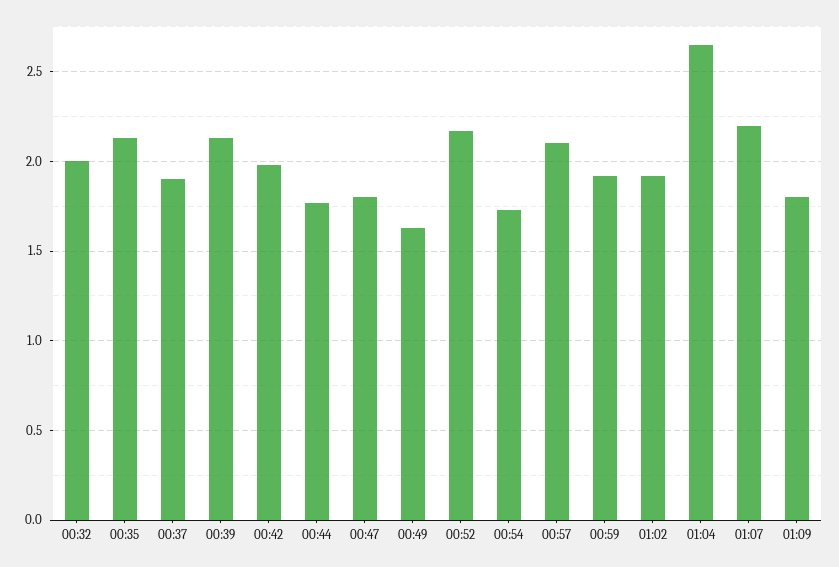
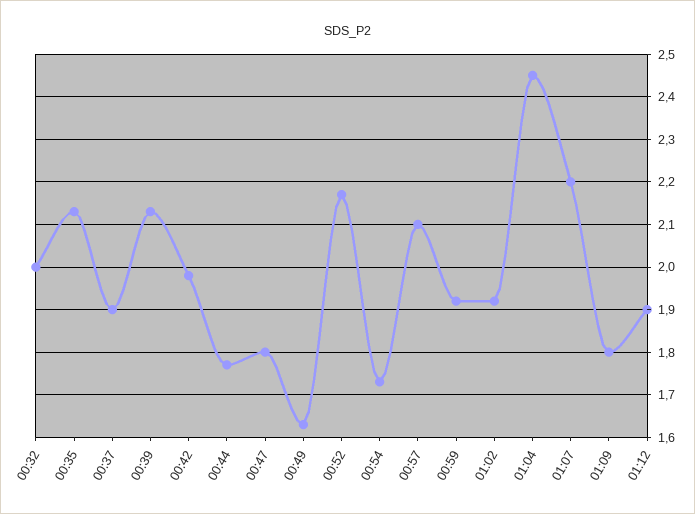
01:04: 2.65 -> 2.45
01:12: none -> 1.9

